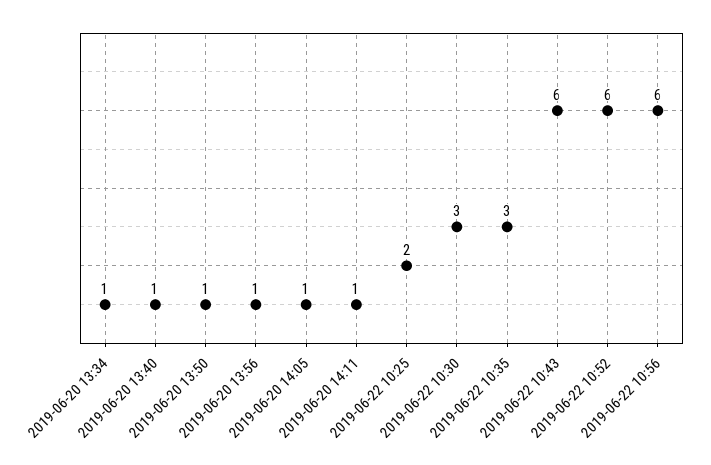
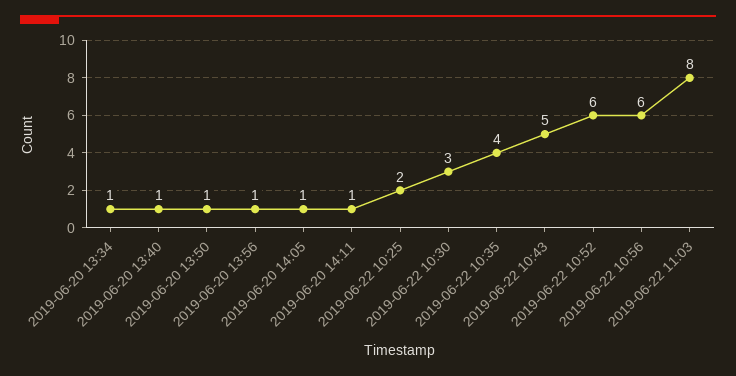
2019-06-22 10:35: 3 -> 4
2019-06-22 10:43: 6 -> 5
2019-06-22 11:03: none -> 8

